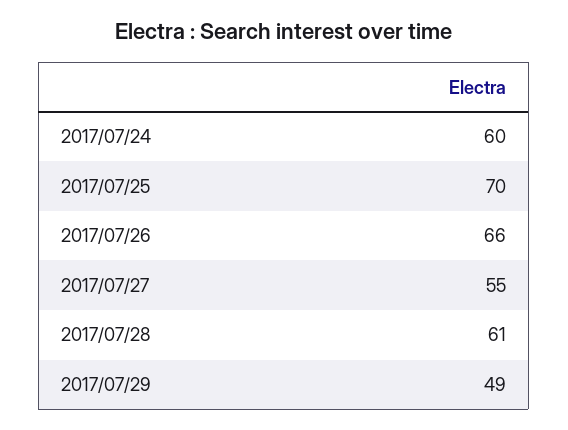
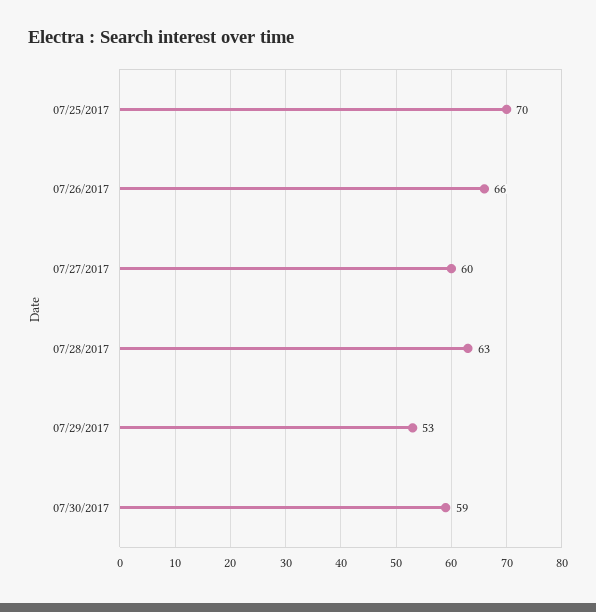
2017/07/24: 60 -> none
2017/07/27: 55 -> 60
2017/07/28: 61 -> 63
2017/07/29: 49 -> 53
07/30/2017: none -> 59

